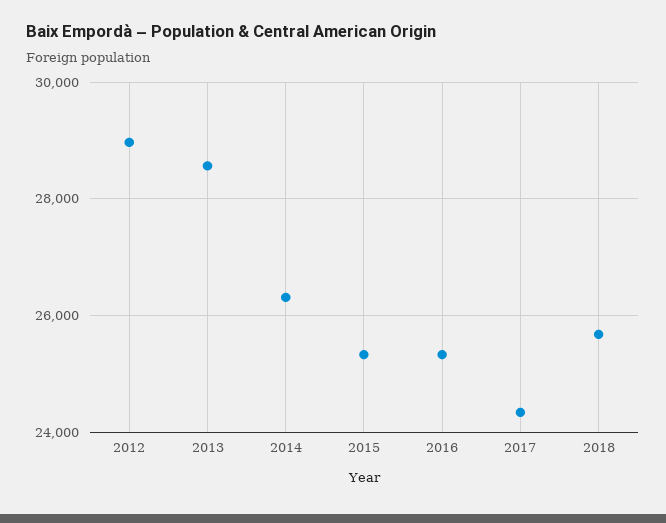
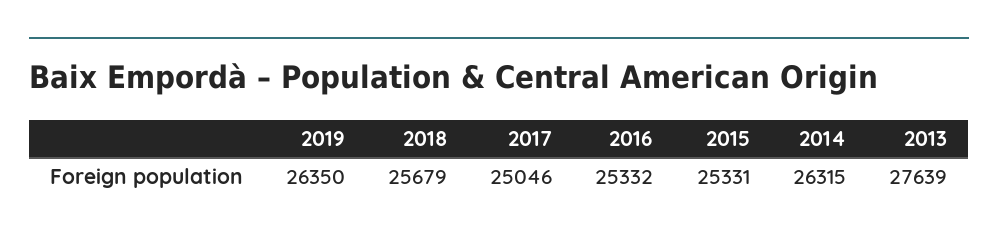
2012: 29000 -> none
2013: 28600 -> 27639
2017: 24400 -> 25046
2019: none -> 26350

